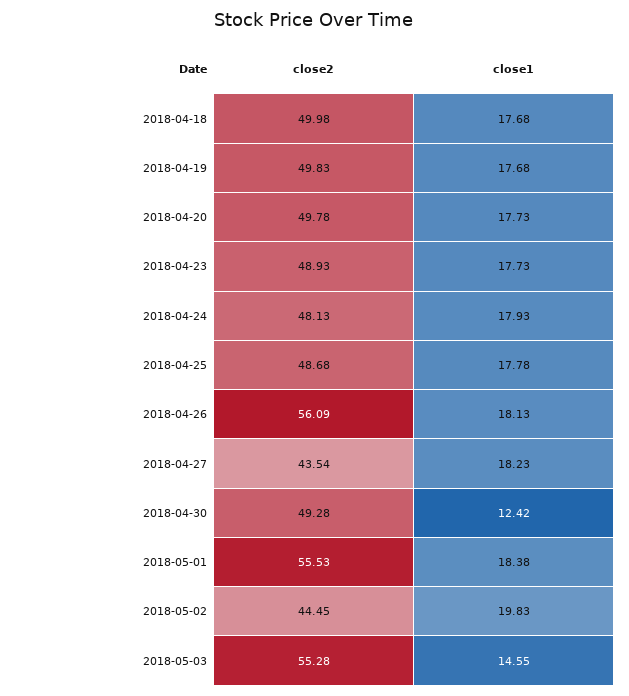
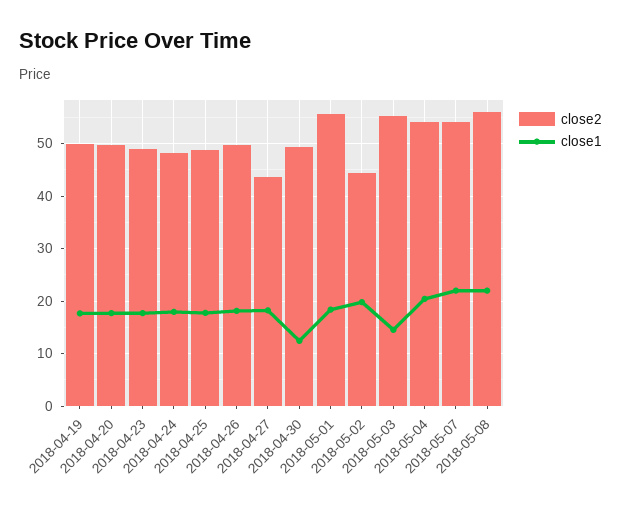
close2, 2018-04-18: 49.98 -> none
close1, 2018-04-18: 17.68 -> none
close2, 2018-04-26: 56.09 -> 50
close2, 2018-05-04: none -> 54
close1, 2018-05-04: none -> 20
close2, 2018-05-07: none -> 54
close1, 2018-05-07: none -> 22
close2, 2018-05-08: none -> 56
close1, 2018-05-08: none -> 22

